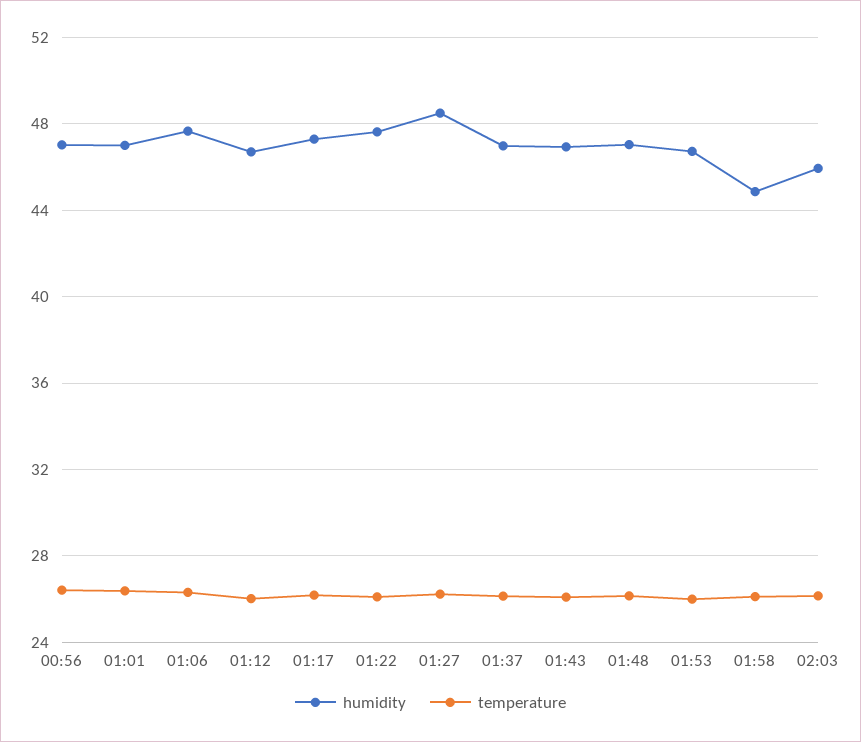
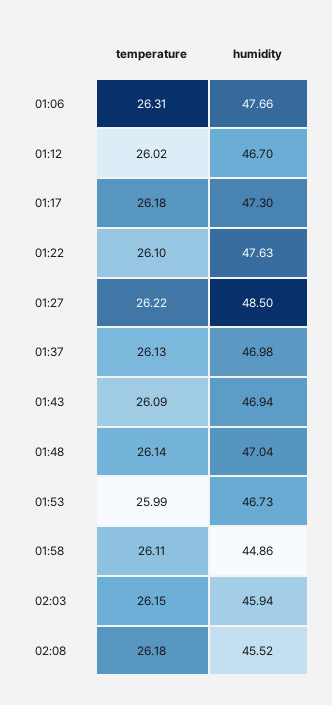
humidity, 00:56: 47 -> none
temperature, 00:56: 26.5 -> none
humidity, 01:01: 47 -> none
temperature, 01:01: 26.5 -> none
temperature, 02:08: none -> 26.18
humidity, 02:08: none -> 45.52

